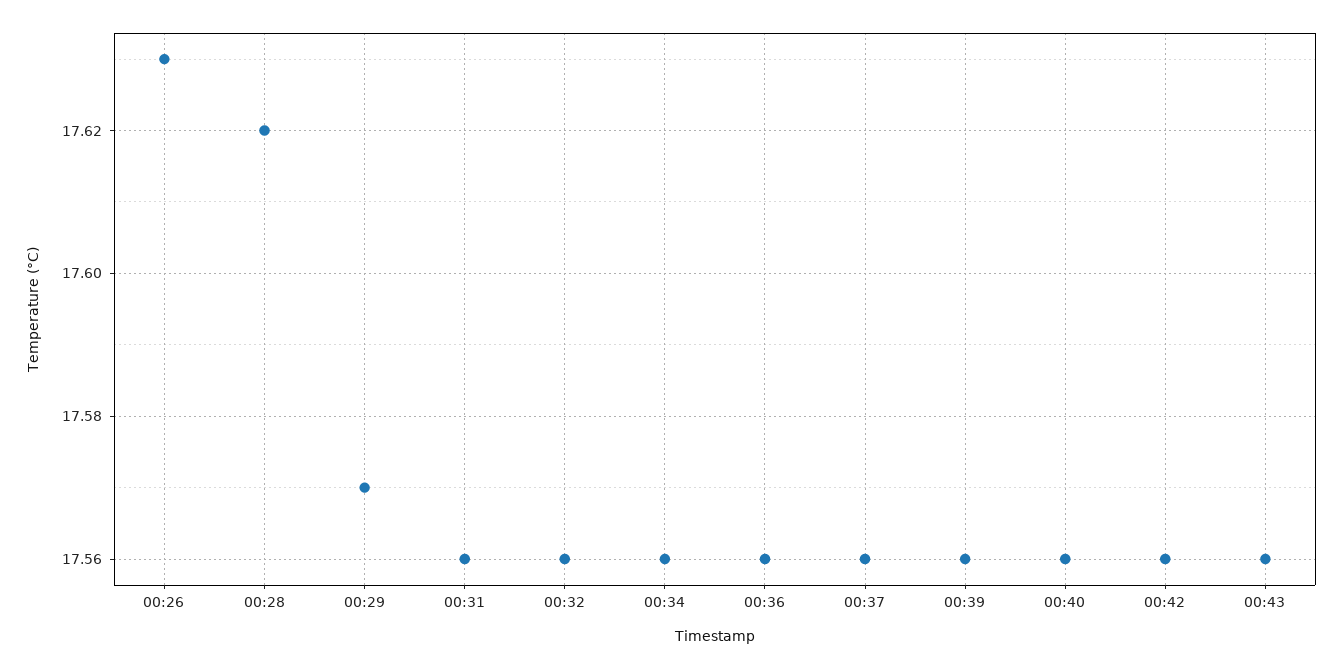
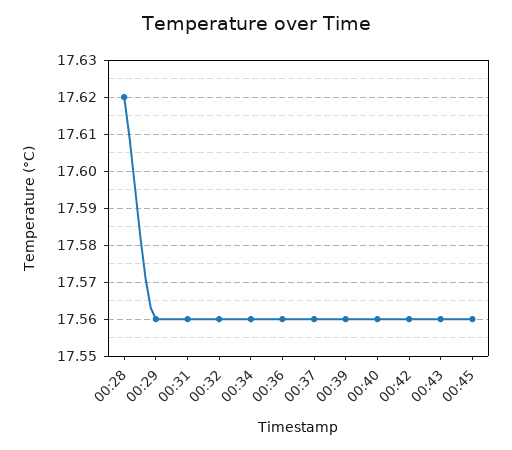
00:26: 17.63 -> none
00:29: 17.57 -> 17.56
00:45: none -> 17.56

